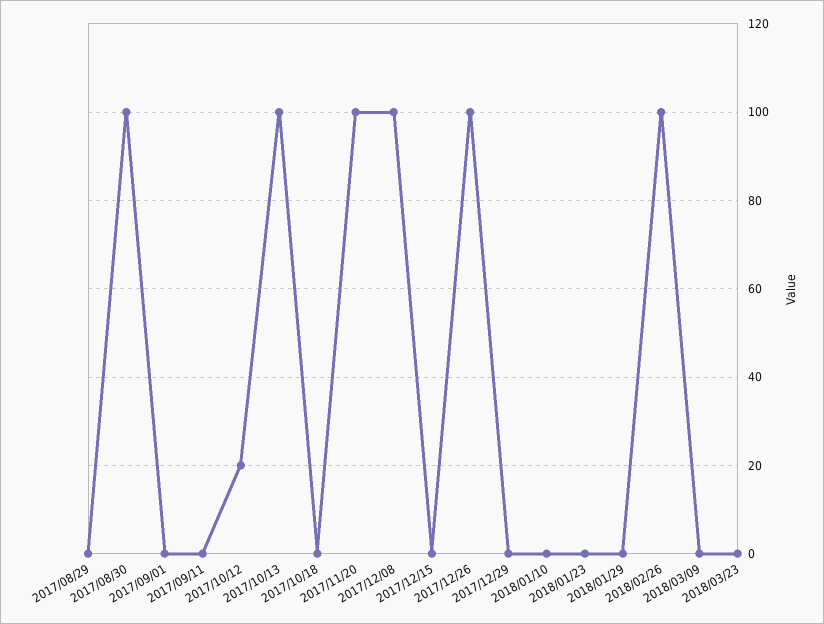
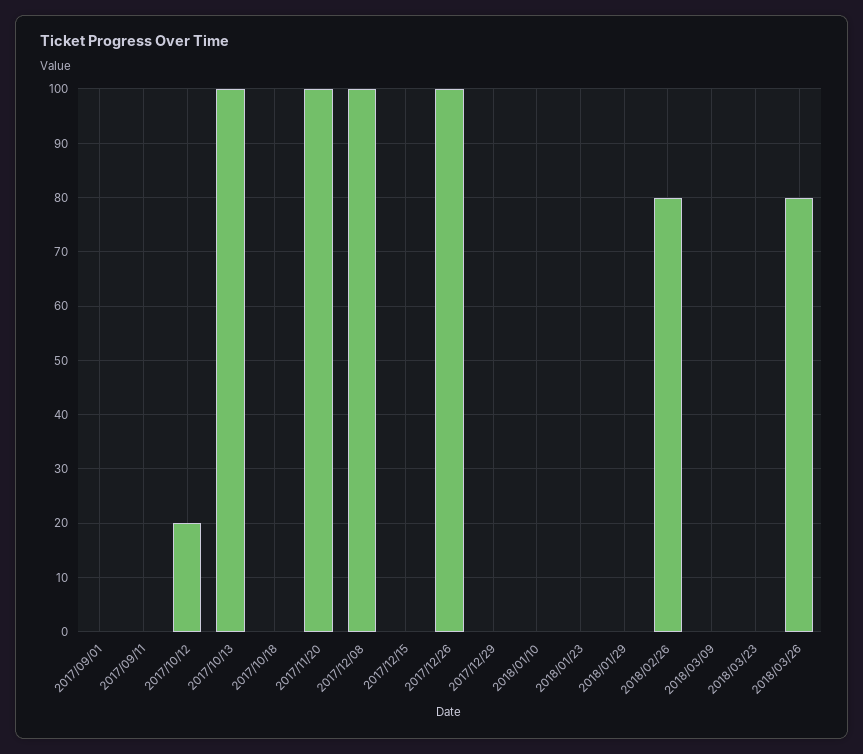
2017/08/29: 0 -> none
2017/08/30: 100 -> none
2018/02/26: 100 -> 80
2018/03/26: none -> 80

